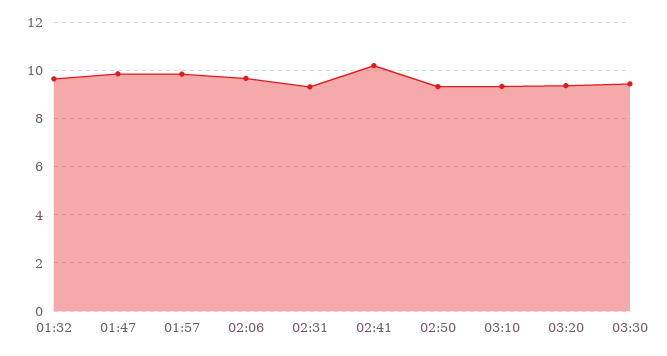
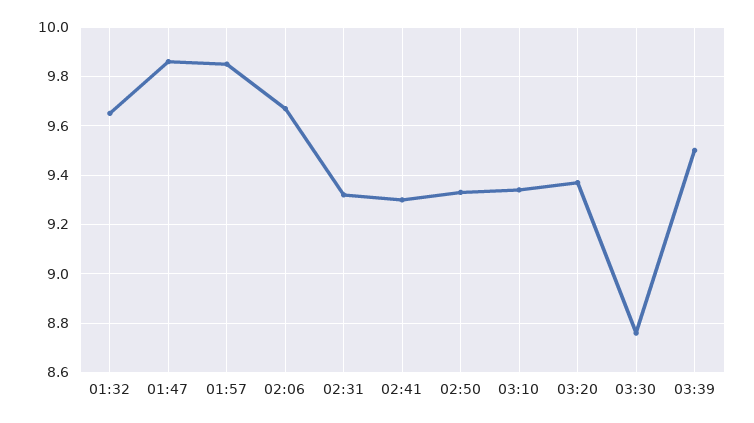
02:41: 10.25 -> 9.3
03:30: 9.5 -> 8.75
03:39: none -> 9.5

